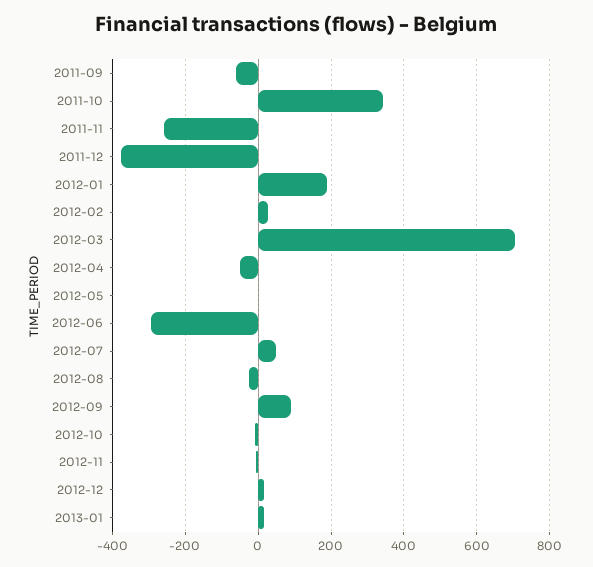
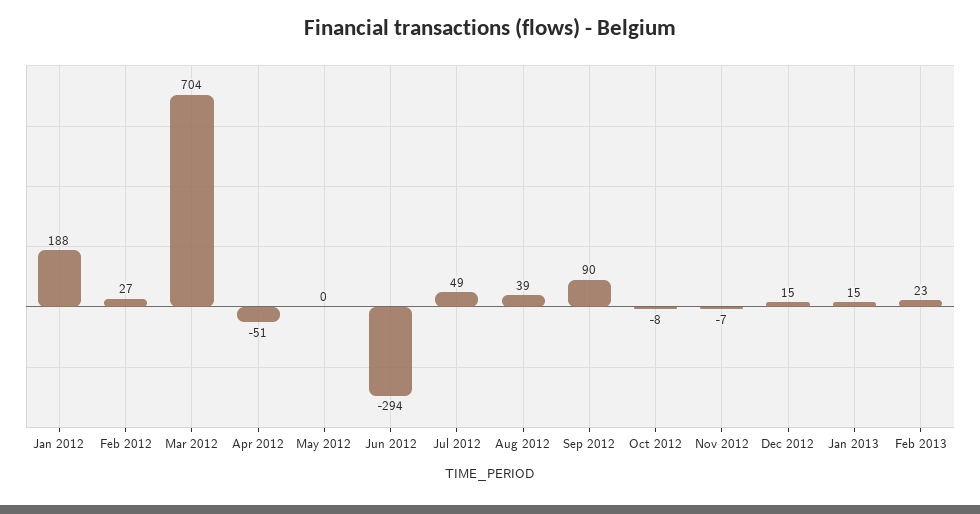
2011-09: -60 -> none
2011-10: 340 -> none
2011-11: -260 -> none
2011-12: -380 -> none
2012-08: -20 -> 39
Feb 2013: none -> 23

